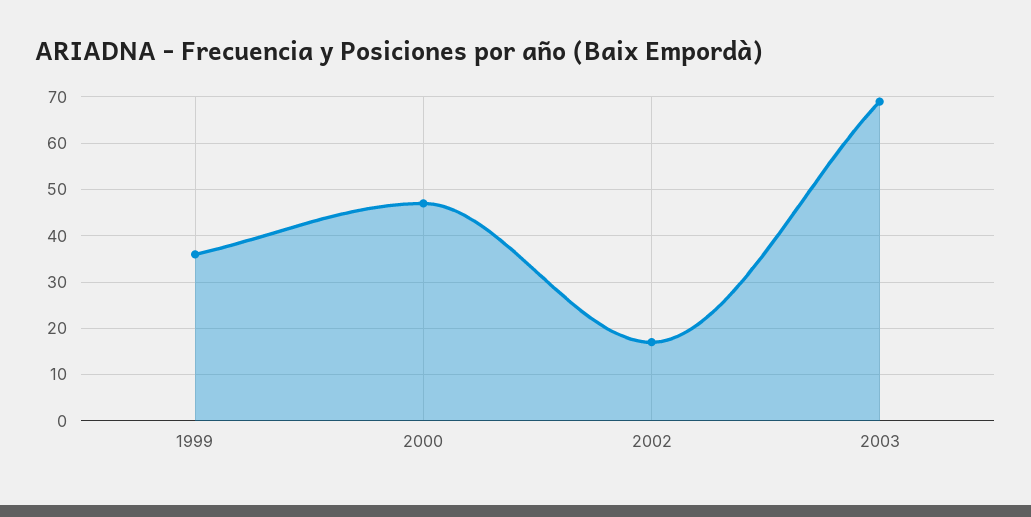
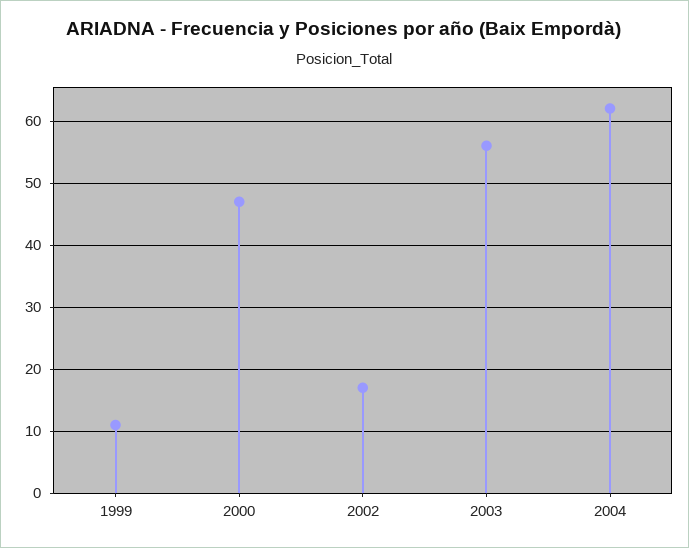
1999: 35 -> 11
2003: 70 -> 56
2004: none -> 62

